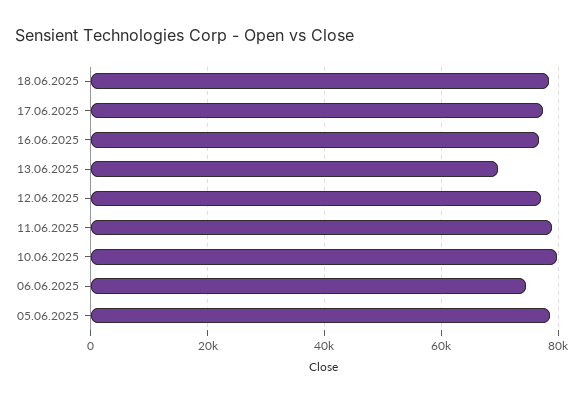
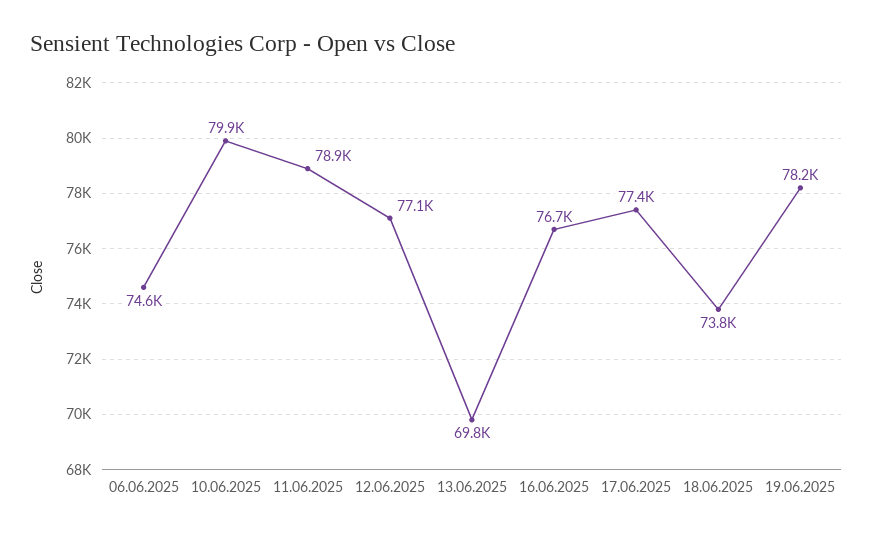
18.06.2025: 78000 -> 73800
05.06.2025: 78000 -> none
19.06.2025: none -> 78200

